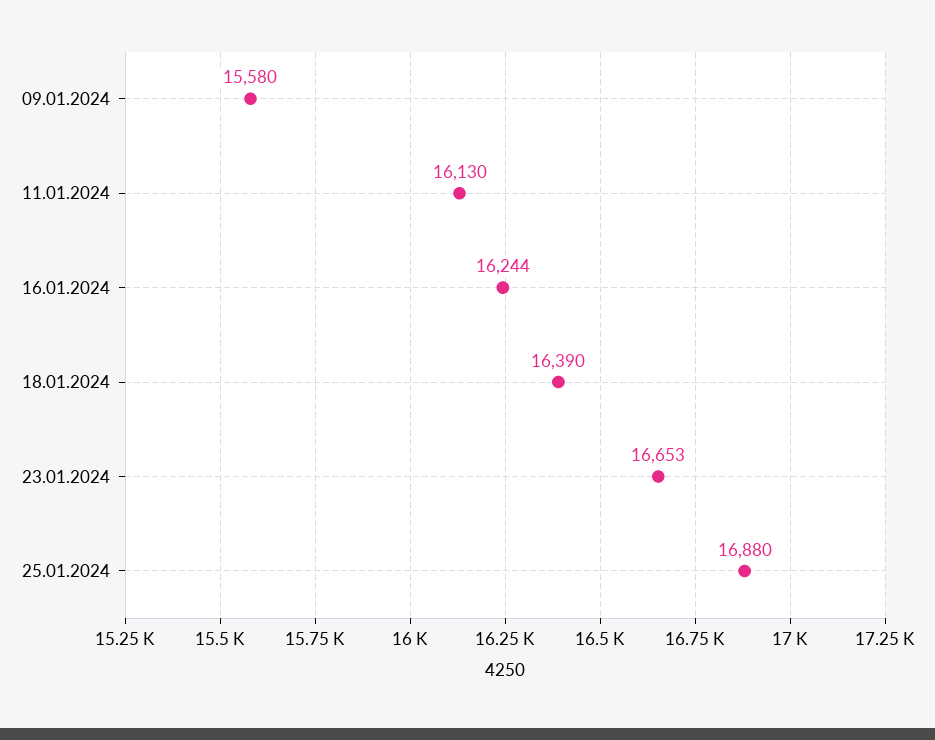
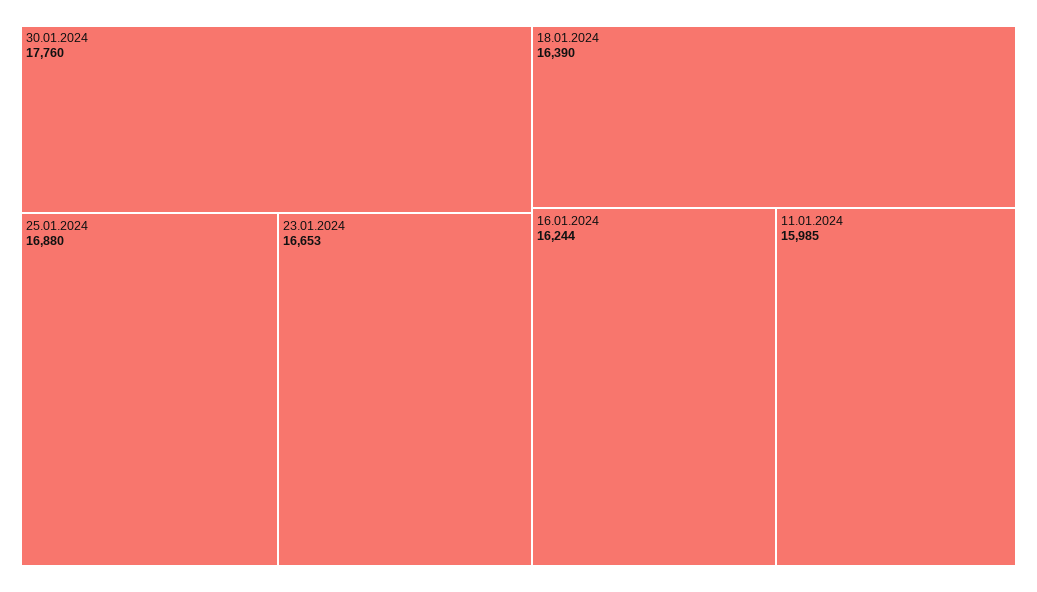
09.01.2024: 15580 -> none
11.01.2024: 16130 -> 15985
30.01.2024: none -> 17760

